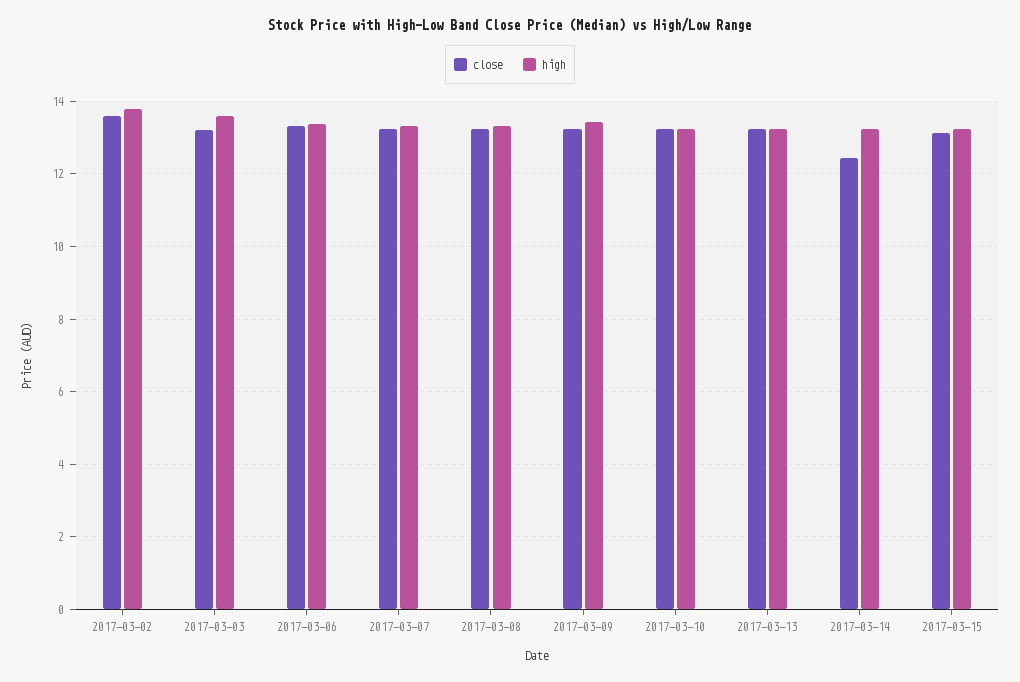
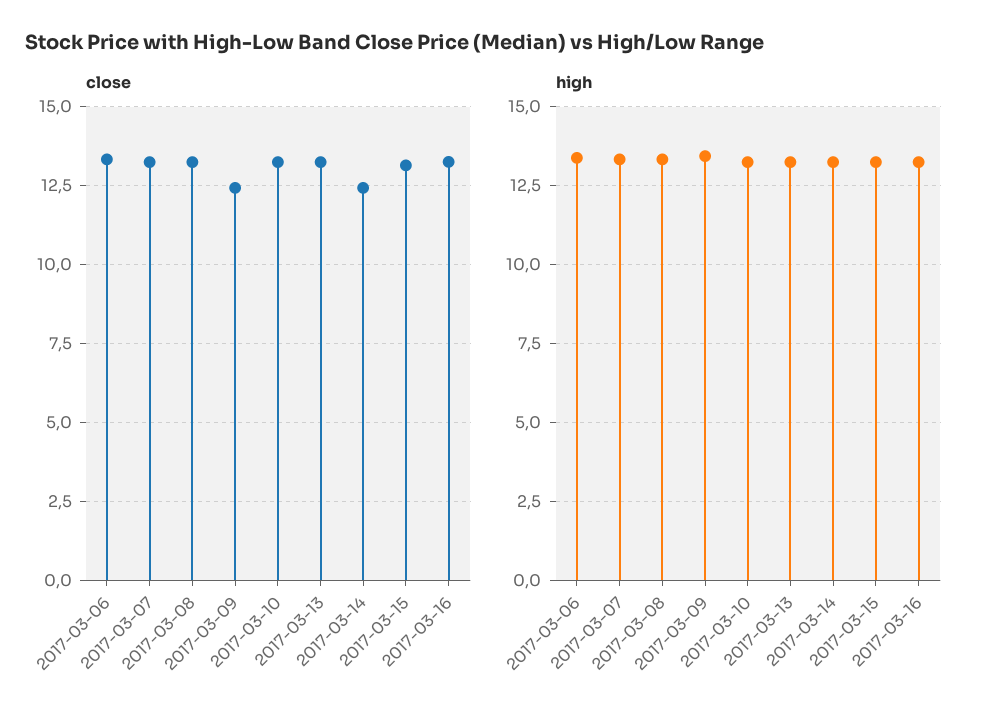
close, 2017-03-02: 13.6 -> none
high, 2017-03-02: 13.8 -> none
close, 2017-03-03: 13.2 -> none
high, 2017-03-03: 13.6 -> none
close, 2017-03-09: 13.2 -> 12.5
close, 2017-03-16: none -> 13.25
high, 2017-03-16: none -> 13.25

